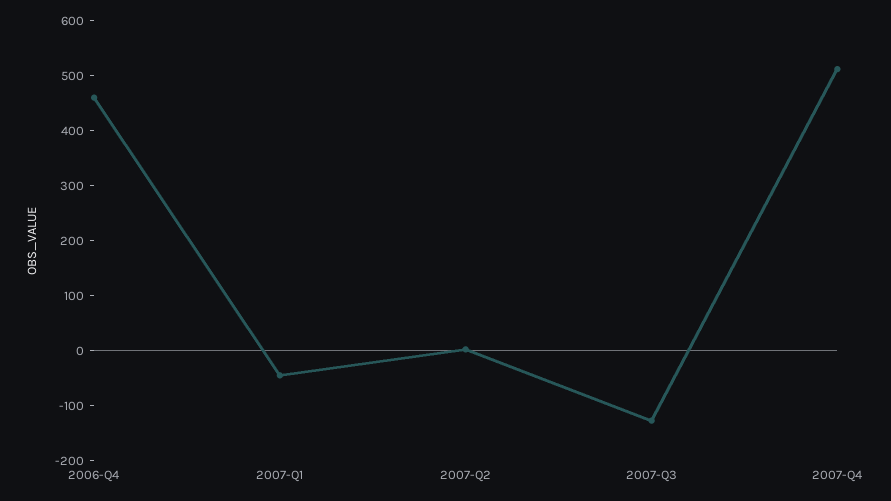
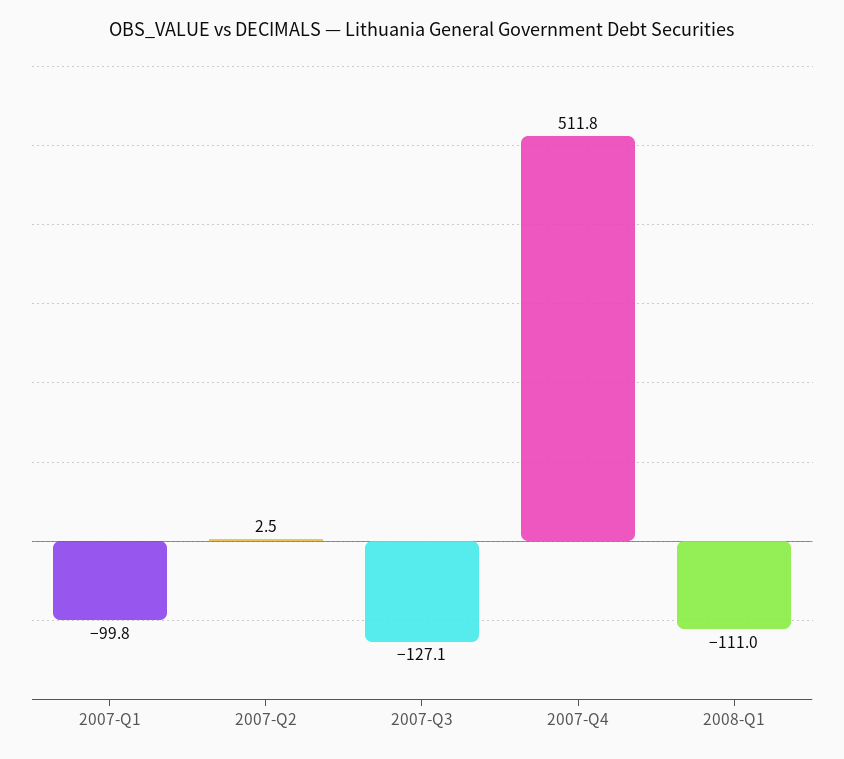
2006-Q4: 460 -> none
2007-Q1: -40 -> -99.8
2008-Q1: none -> -111

